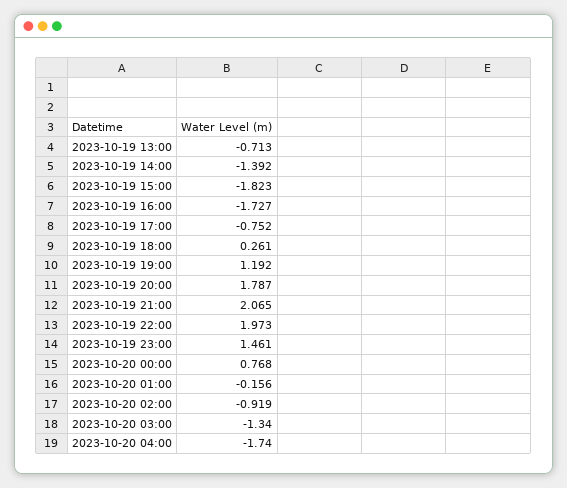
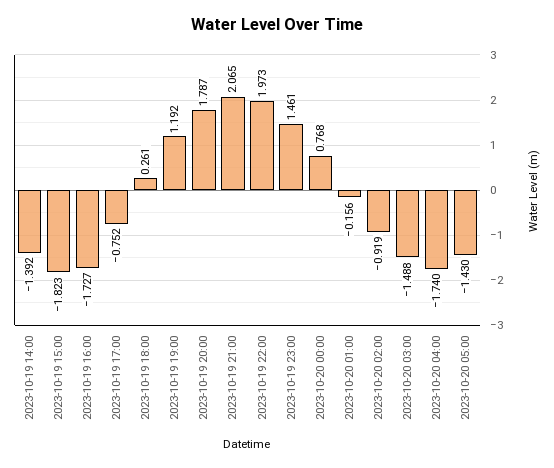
2023-10-19 13:00: -0.713 -> none
2023-10-20 03:00: -1.34 -> -1.488
2023-10-20 05:00: none -> -1.43

